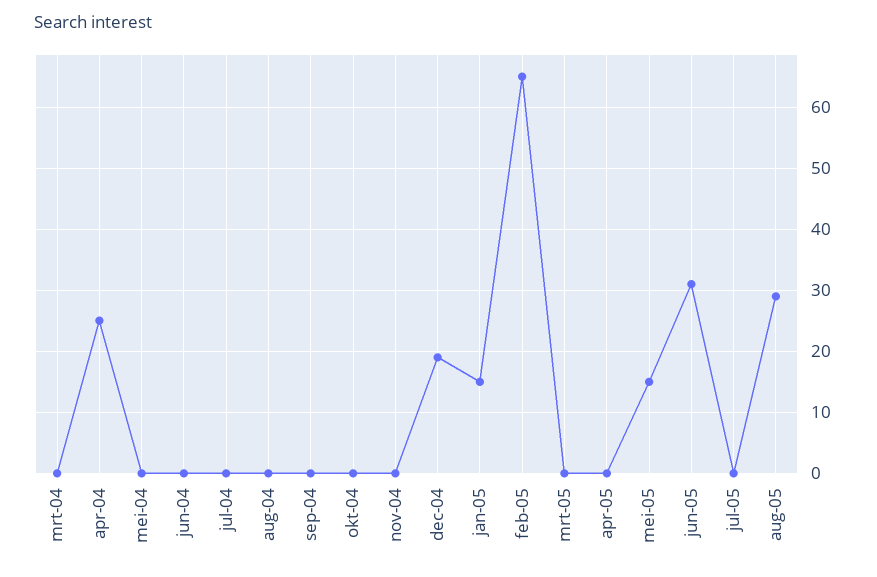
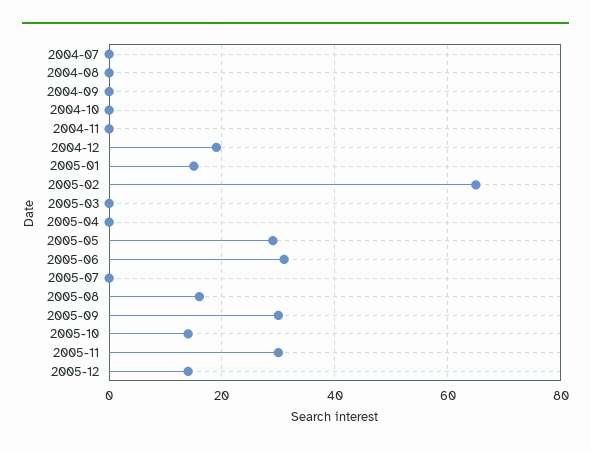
mrt-04: 0 -> none
apr-04: 25 -> none
mei-04: 0 -> none
jun-04: 0 -> none
mei-05: 15 -> 30
aug-05: 29 -> 15
2005-09: none -> 30
2005-10: none -> 15
2005-11: none -> 30
2005-12: none -> 15

